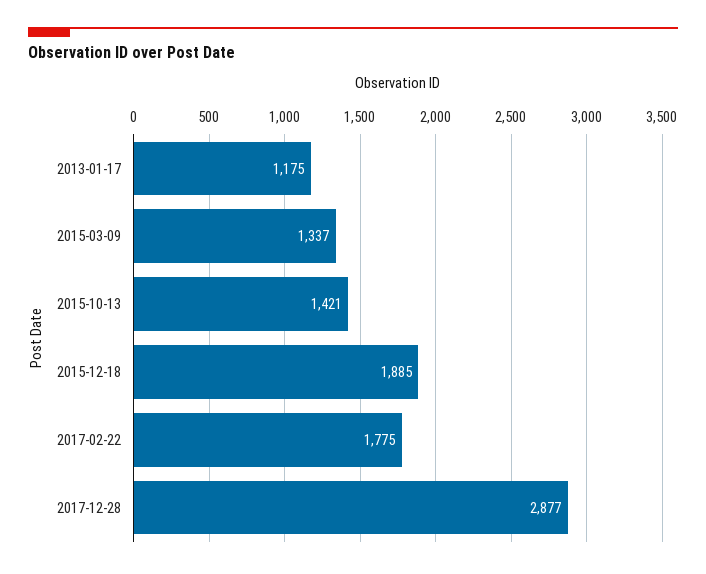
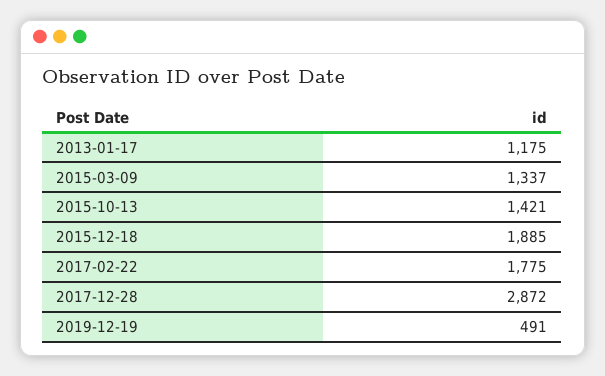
2017-12-28: 2877 -> 2872
2019-12-19: none -> 491

